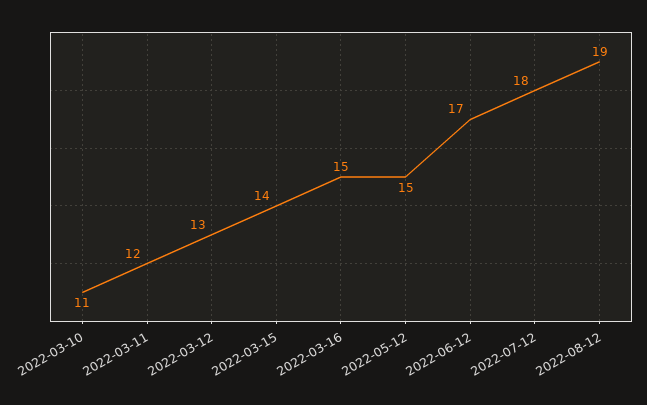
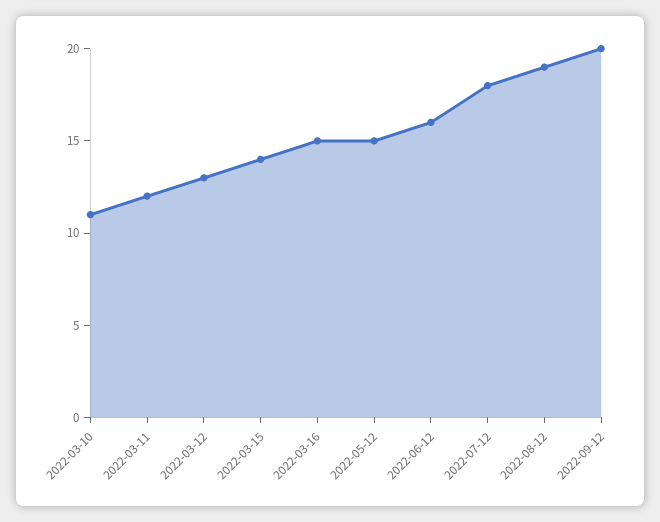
2022-06-12: 17 -> 16
2022-09-12: none -> 20

